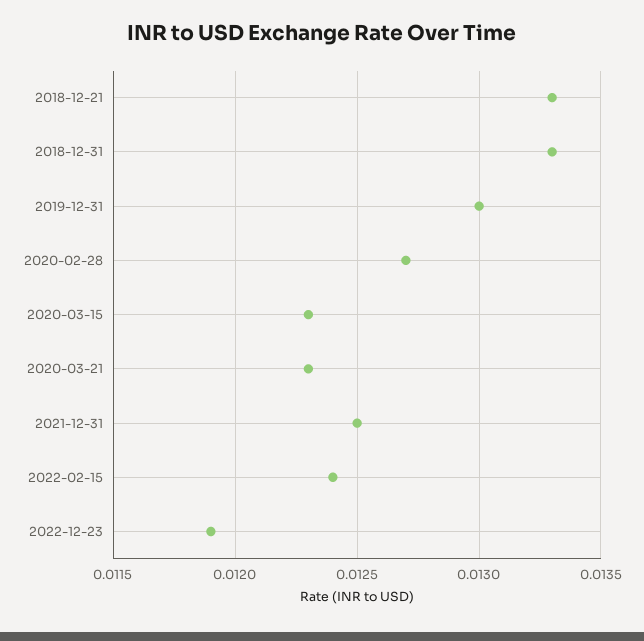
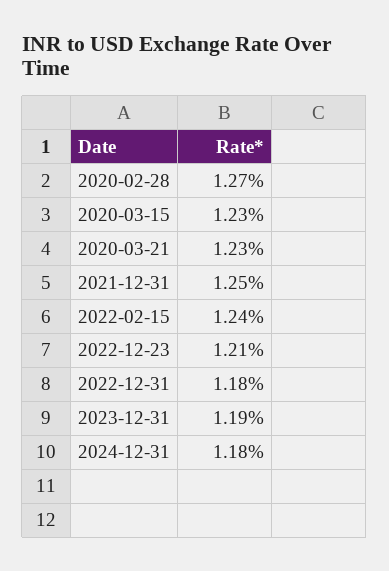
2018-12-21: 0.0133 -> none
2018-12-31: 0.0133 -> none
2019-12-31: 0.013 -> none
2022-12-23: 0.0119 -> 0.0121
2022-12-31: none -> 0.0118
2023-12-31: none -> 0.0119
2024-12-31: none -> 0.0118

